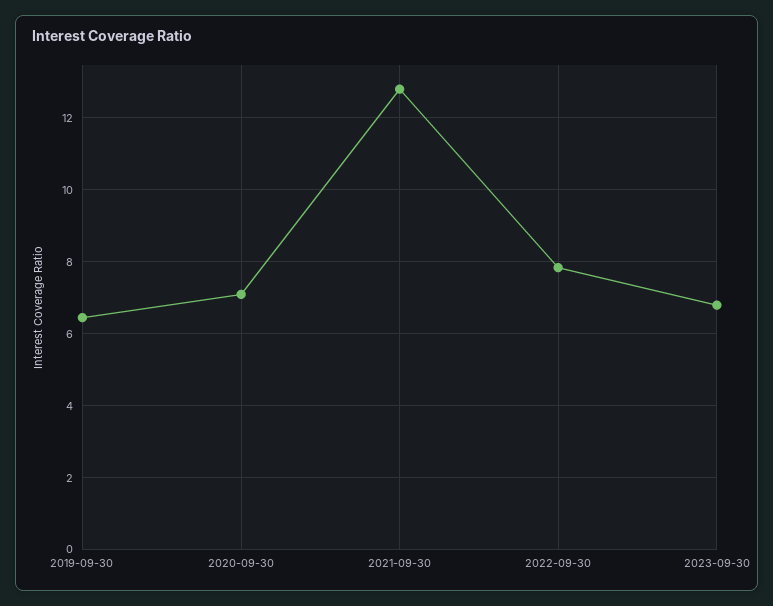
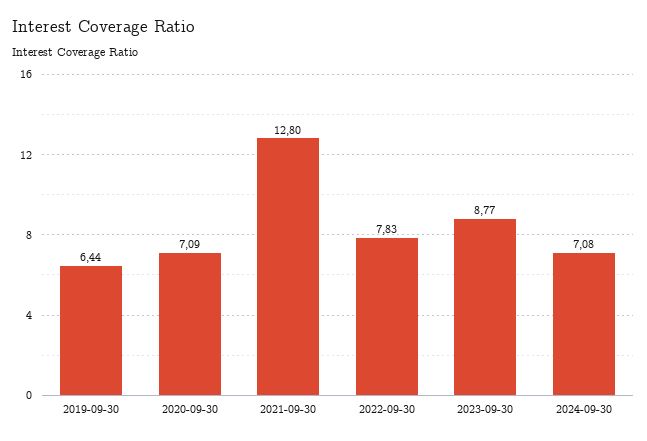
2023-09-30: 6.8 -> 8.77
2024-09-30: none -> 7.08

